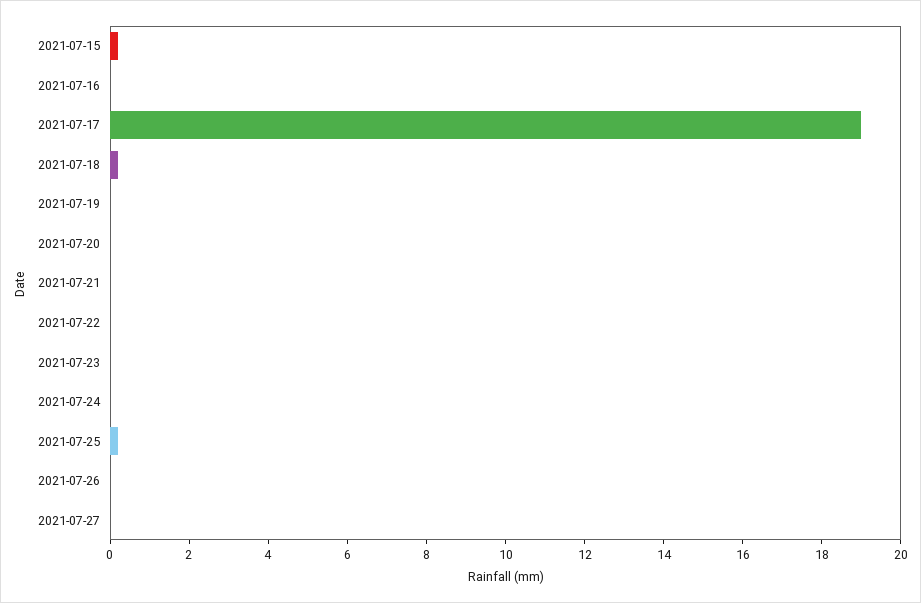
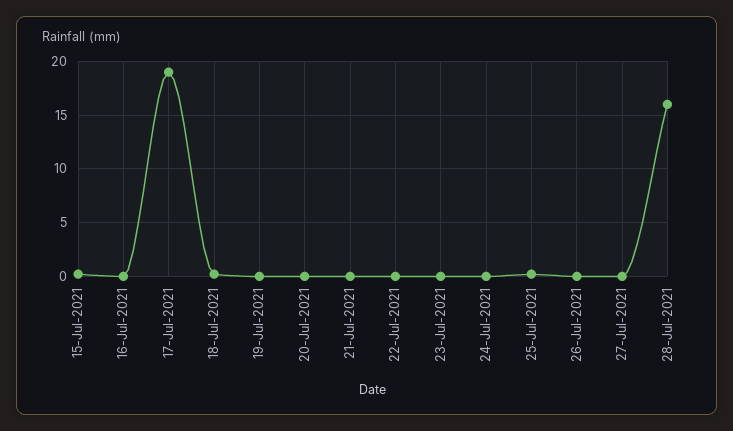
28-Jul-2021: none -> 16

